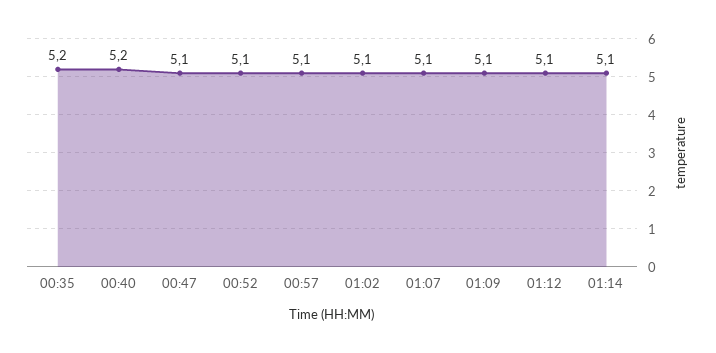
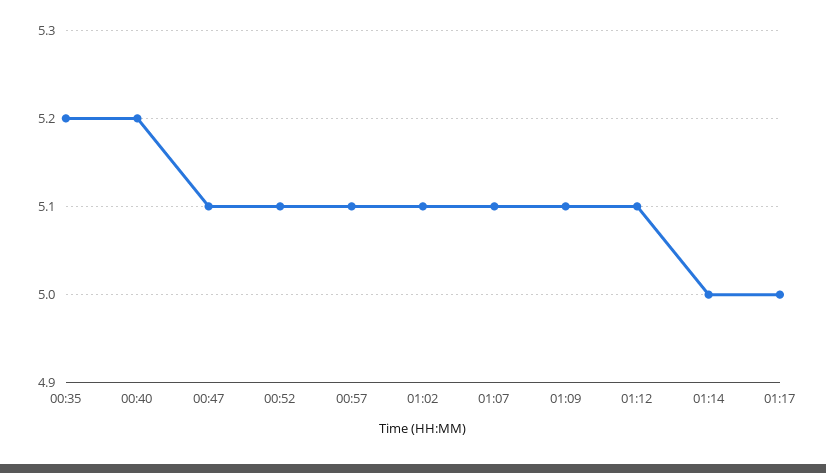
01:14: 5.1 -> 5
01:17: none -> 5

